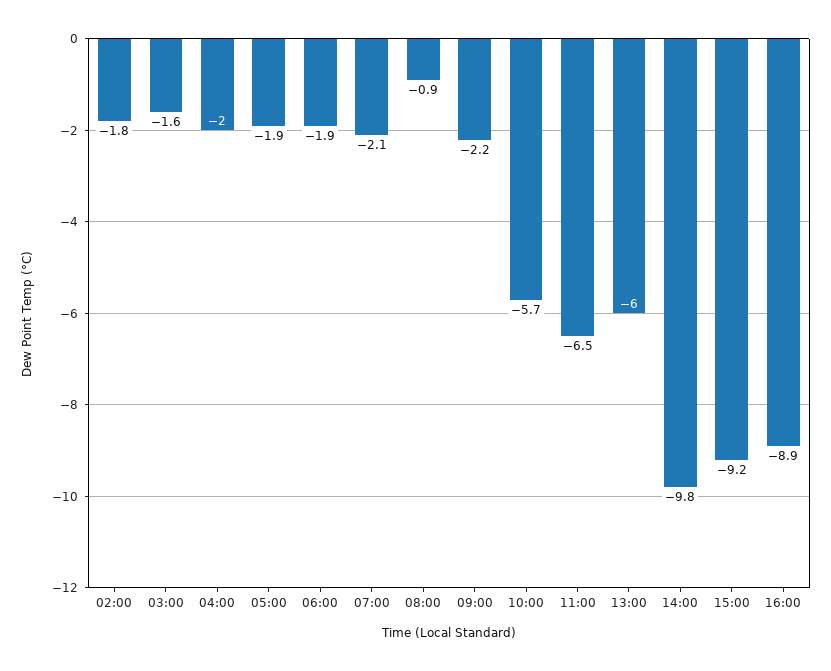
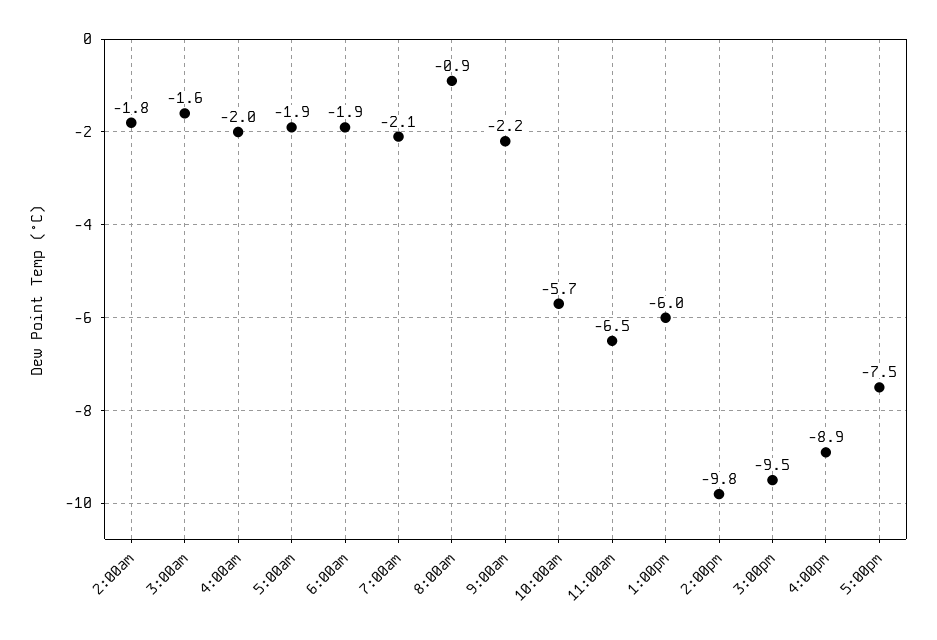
15:00: -9.2 -> -9.5
5:00pm: none -> -7.5

